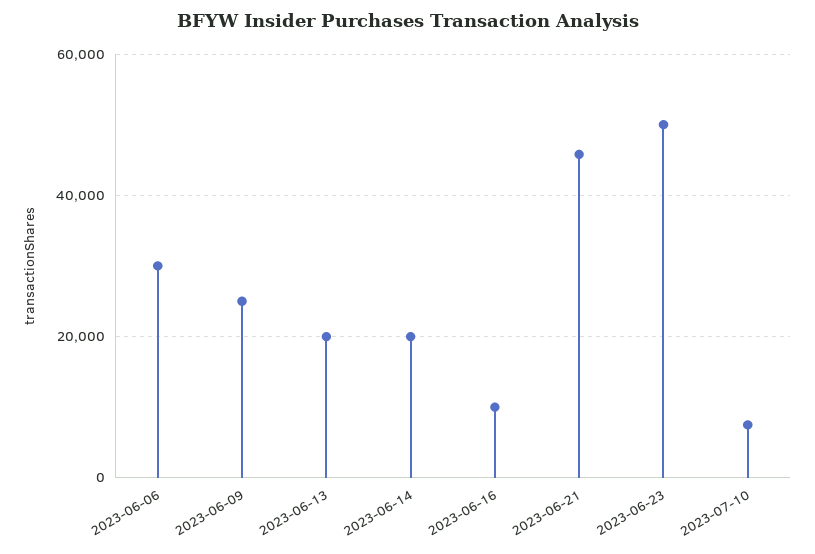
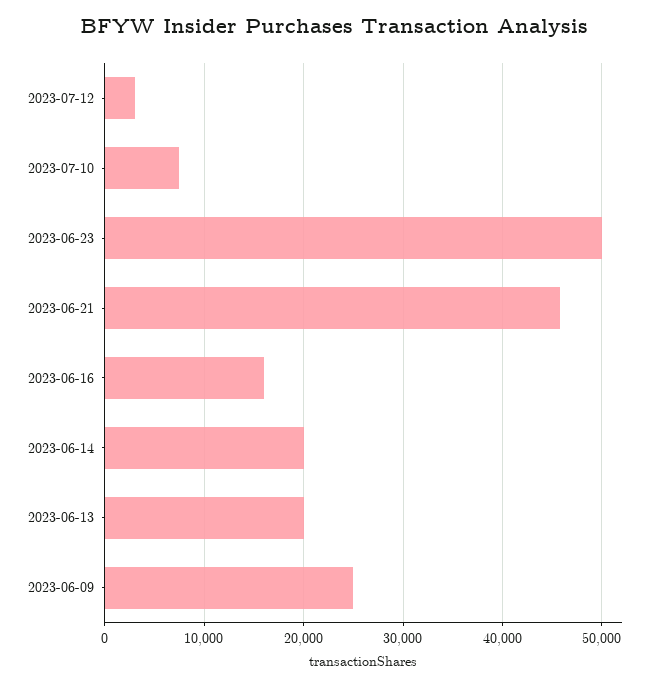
2023-06-06: 30000 -> none
2023-06-16: 10000 -> 16000
2023-07-12: none -> 3000

